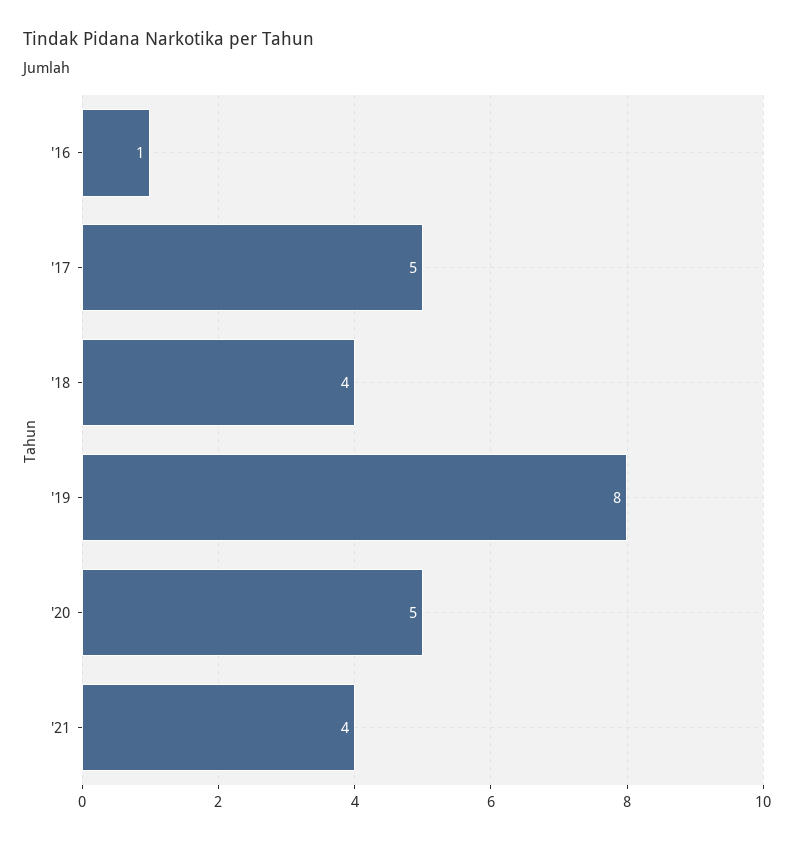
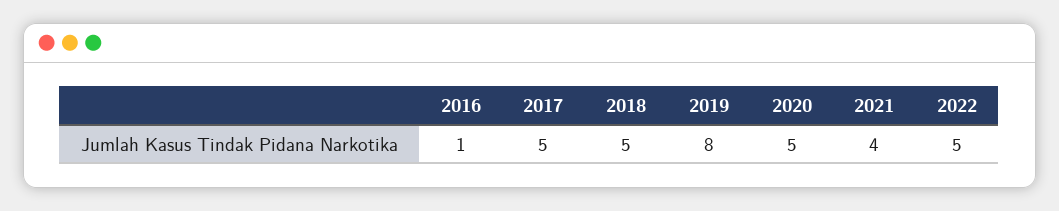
'18: 4 -> 5
2022: none -> 5

